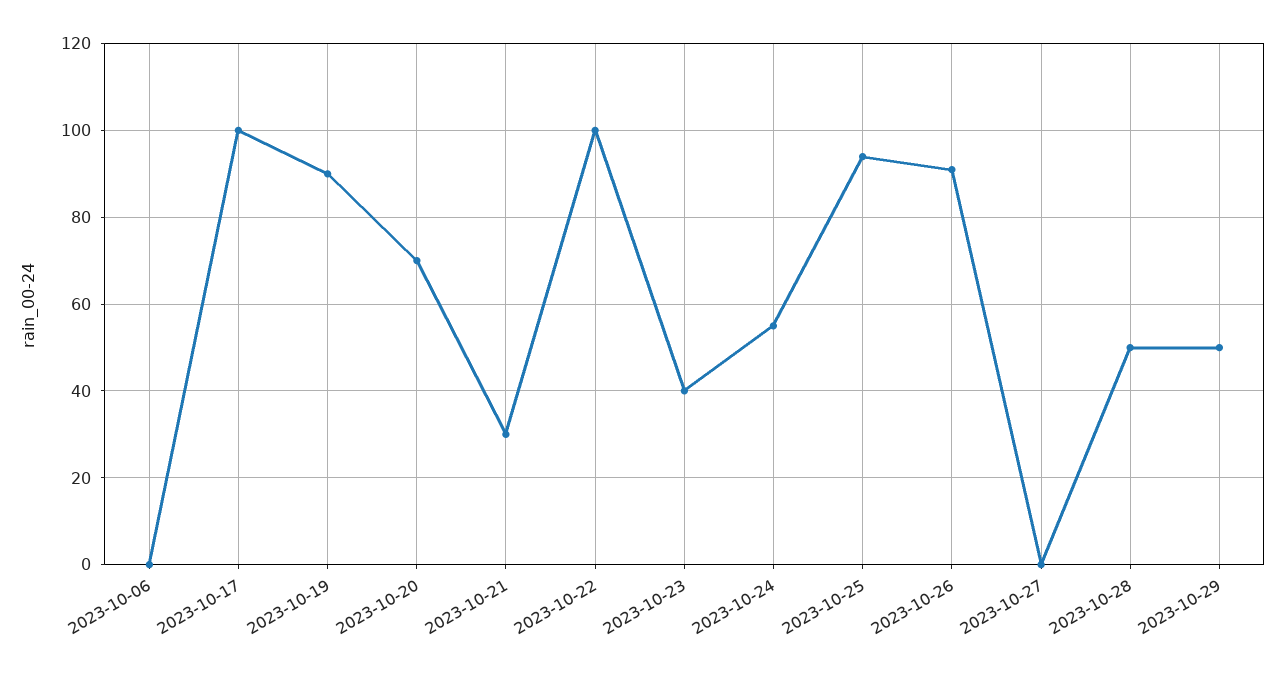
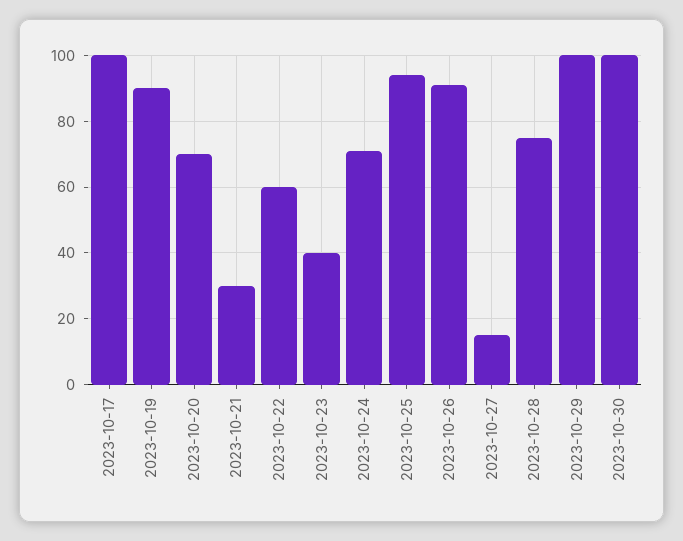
2023-10-06: 0 -> none
2023-10-22: 100 -> 60
2023-10-24: 55 -> 70
2023-10-27: 0 -> 15
2023-10-28: 50 -> 75
2023-10-29: 50 -> 100
2023-10-30: none -> 100

